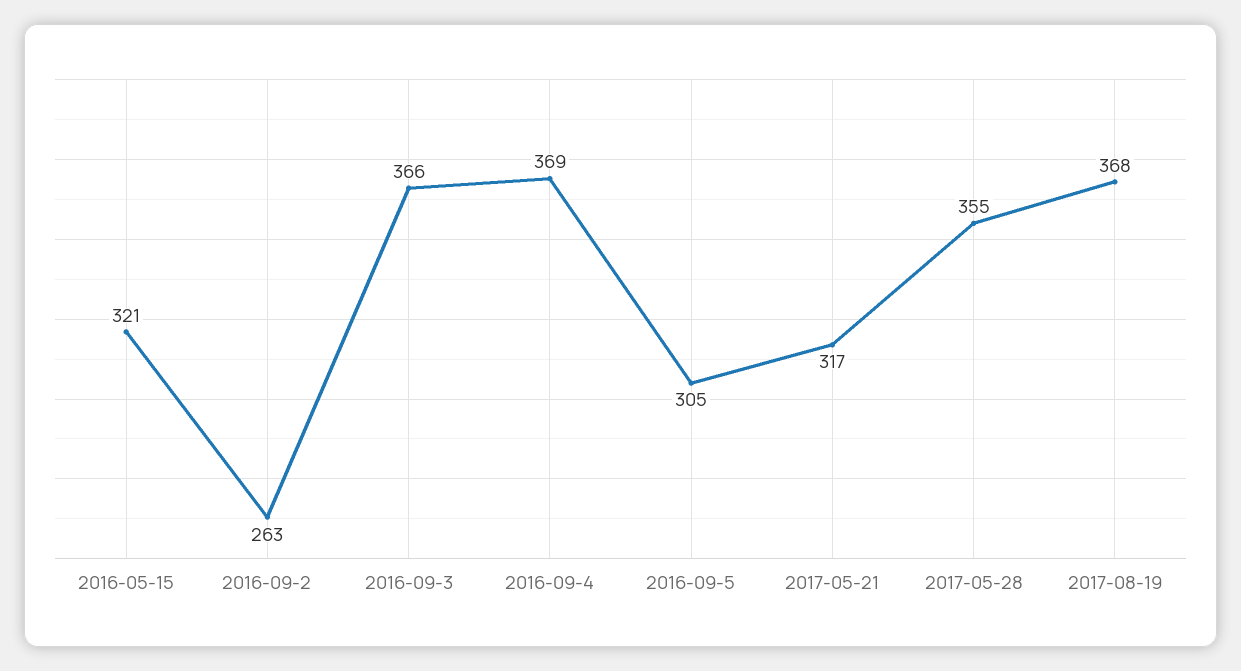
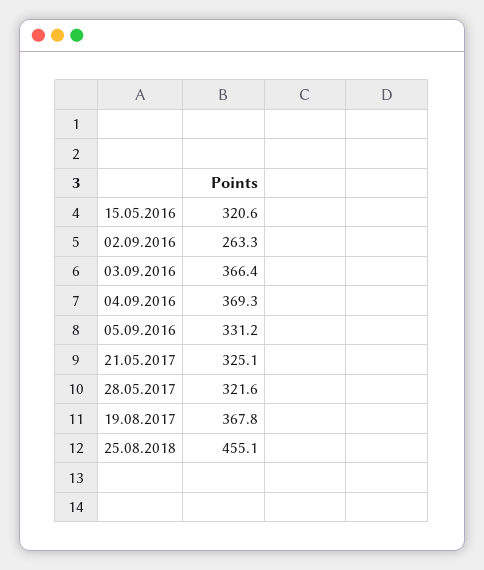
2016-09-5: 305 -> 331.2
2017-05-21: 317 -> 325.1
2017-05-28: 355 -> 321.6
25.08.2018: none -> 455.1

